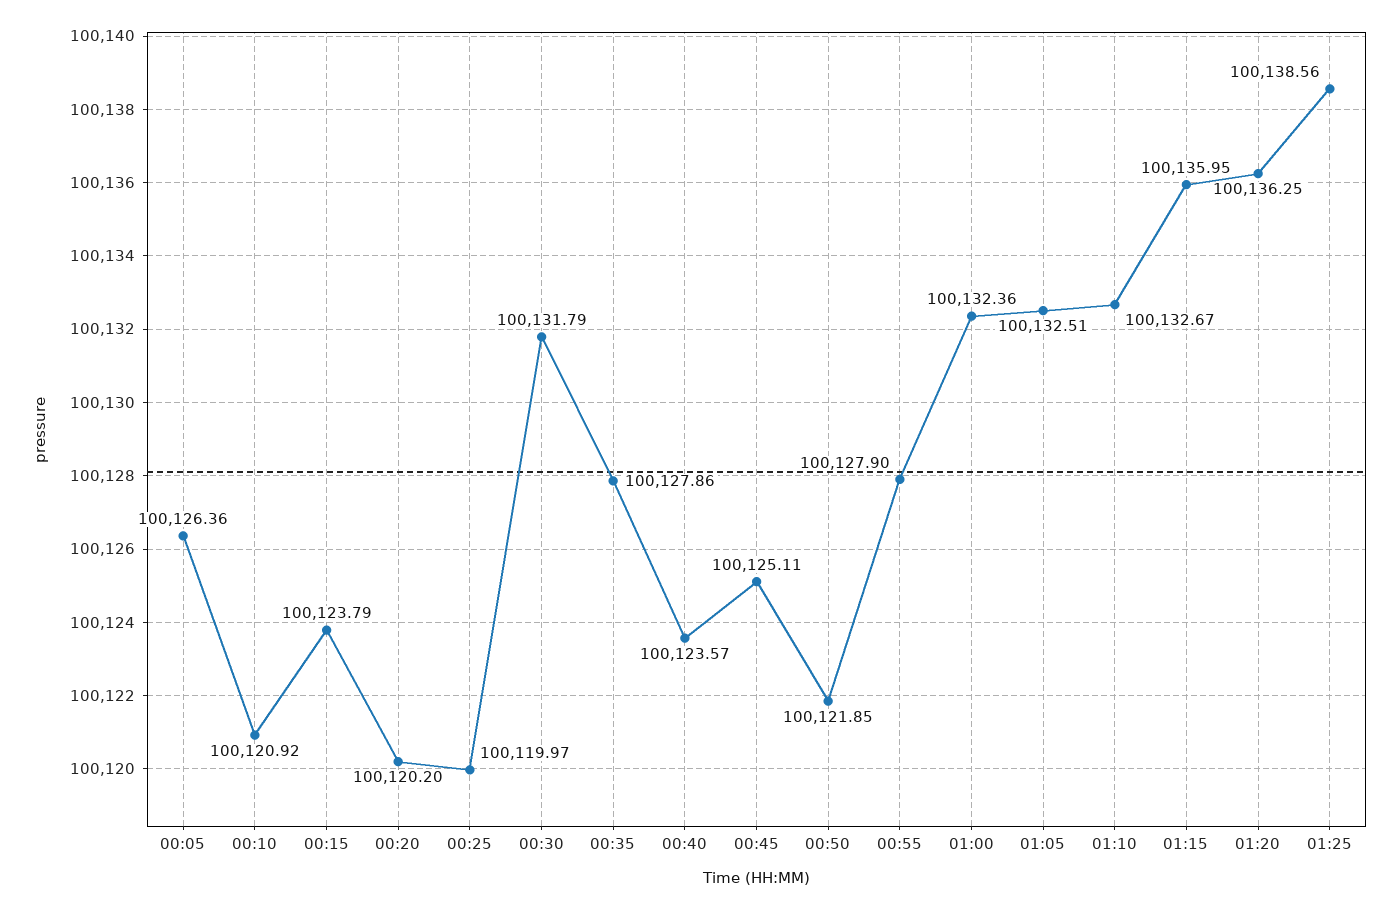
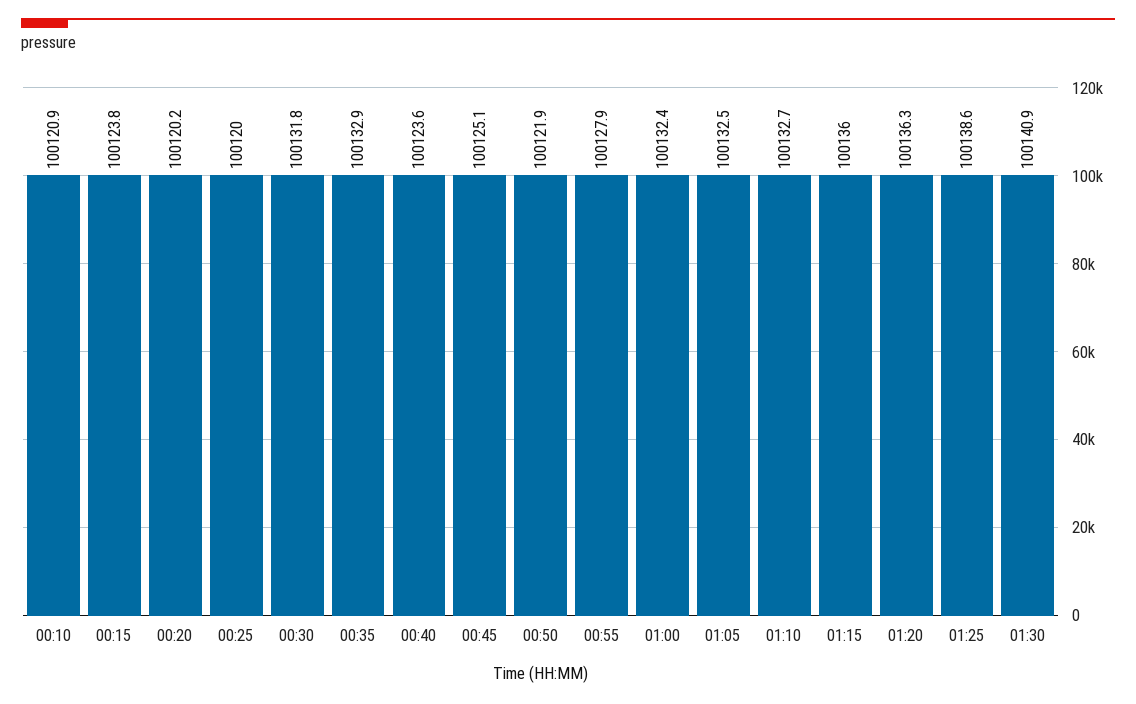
00:05: 100126.36 -> none
00:35: 100127.86 -> 100132.9
01:30: none -> 100140.9

